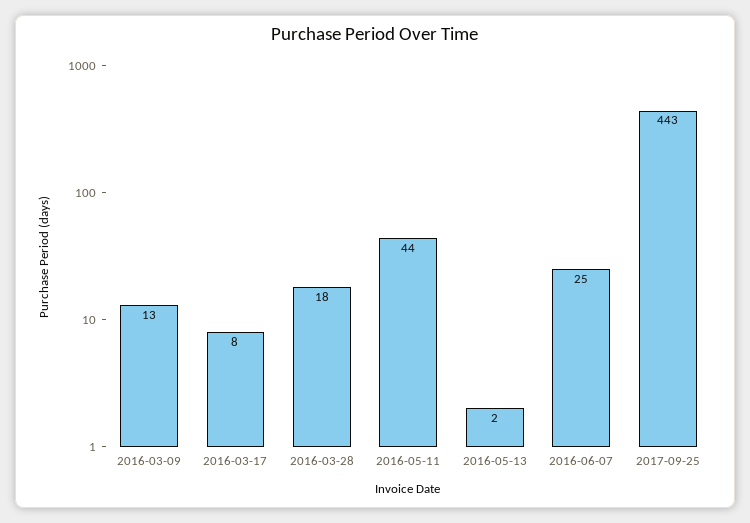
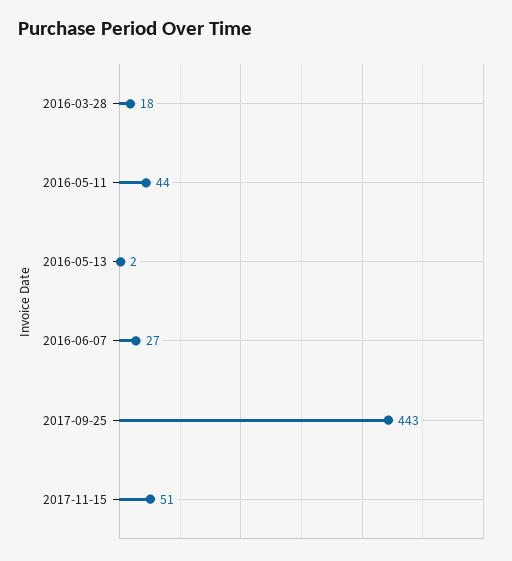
2016-03-09: 13 -> none
2016-03-17: 8 -> none
2016-06-07: 25 -> 27
2017-11-15: none -> 51

